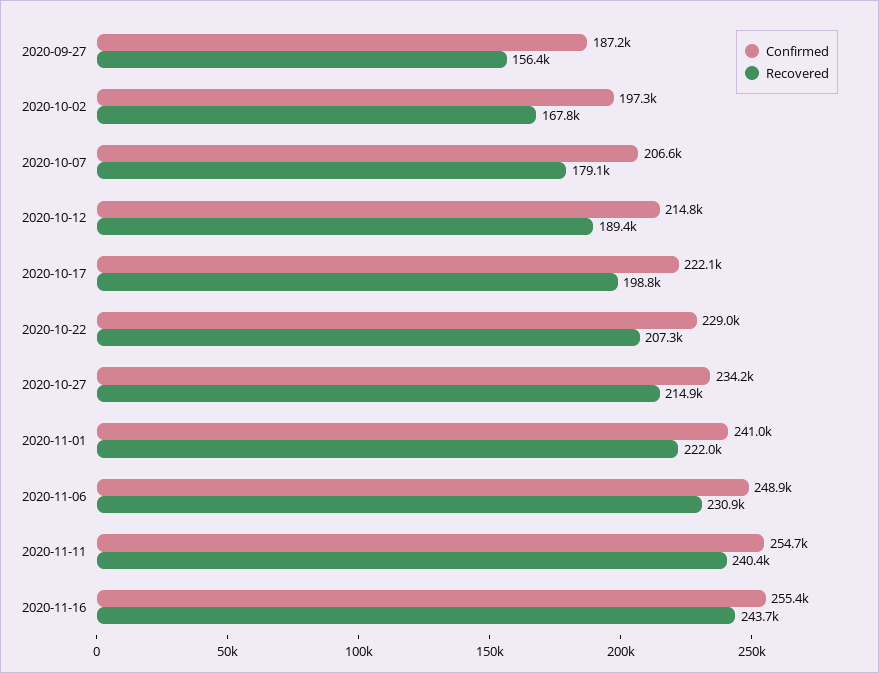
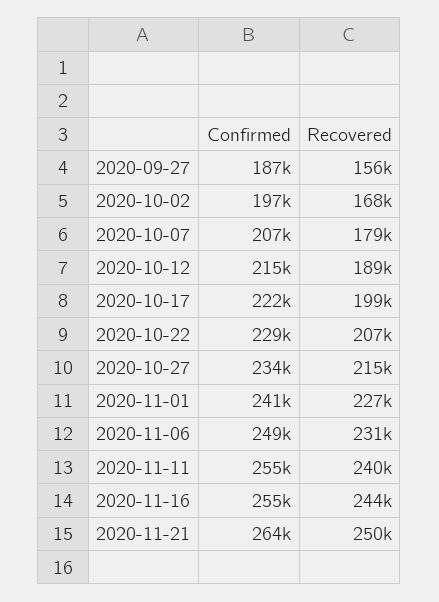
Recovered, 2020-11-01: 222000 -> 227000
Confirmed, 2020-11-21: none -> 264000
Recovered, 2020-11-21: none -> 250000

